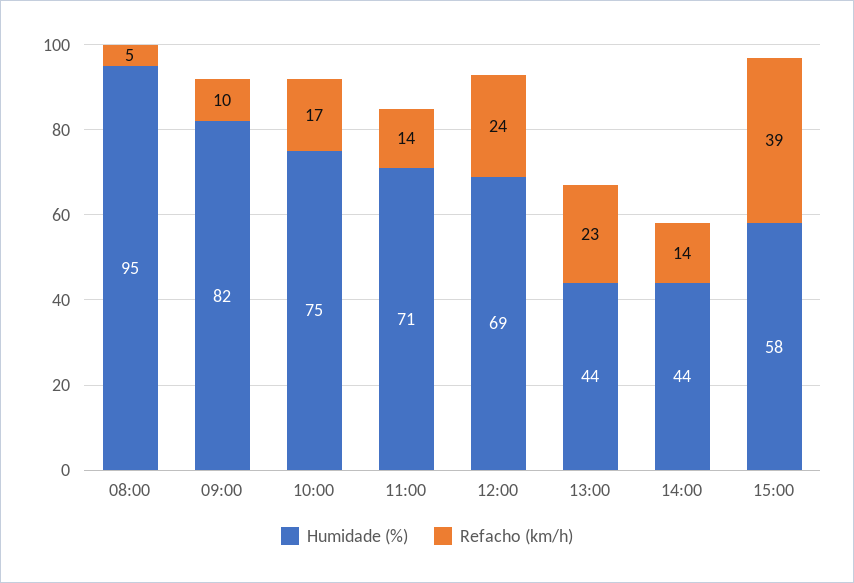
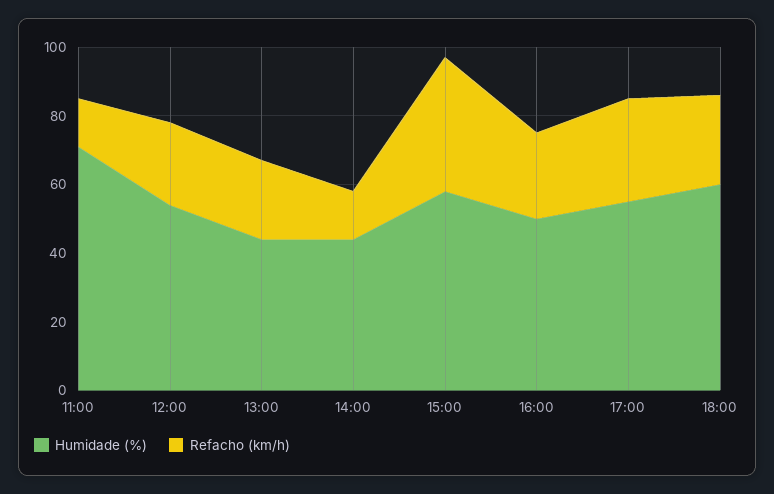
Humidade (%), 08:00: 95 -> none
Refacho (km/h), 08:00: 5 -> none
Humidade (%), 09:00: 82 -> none
Refacho (km/h), 09:00: 10 -> none
Humidade (%), 10:00: 75 -> none
Refacho (km/h), 10:00: 17 -> none
Humidade (%), 12:00: 69 -> 55
Humidade (%), 16:00: none -> 50
Refacho (km/h), 16:00: none -> 25
Humidade (%), 17:00: none -> 55
Refacho (km/h), 17:00: none -> 30
Humidade (%), 18:00: none -> 60
Refacho (km/h), 18:00: none -> 25

